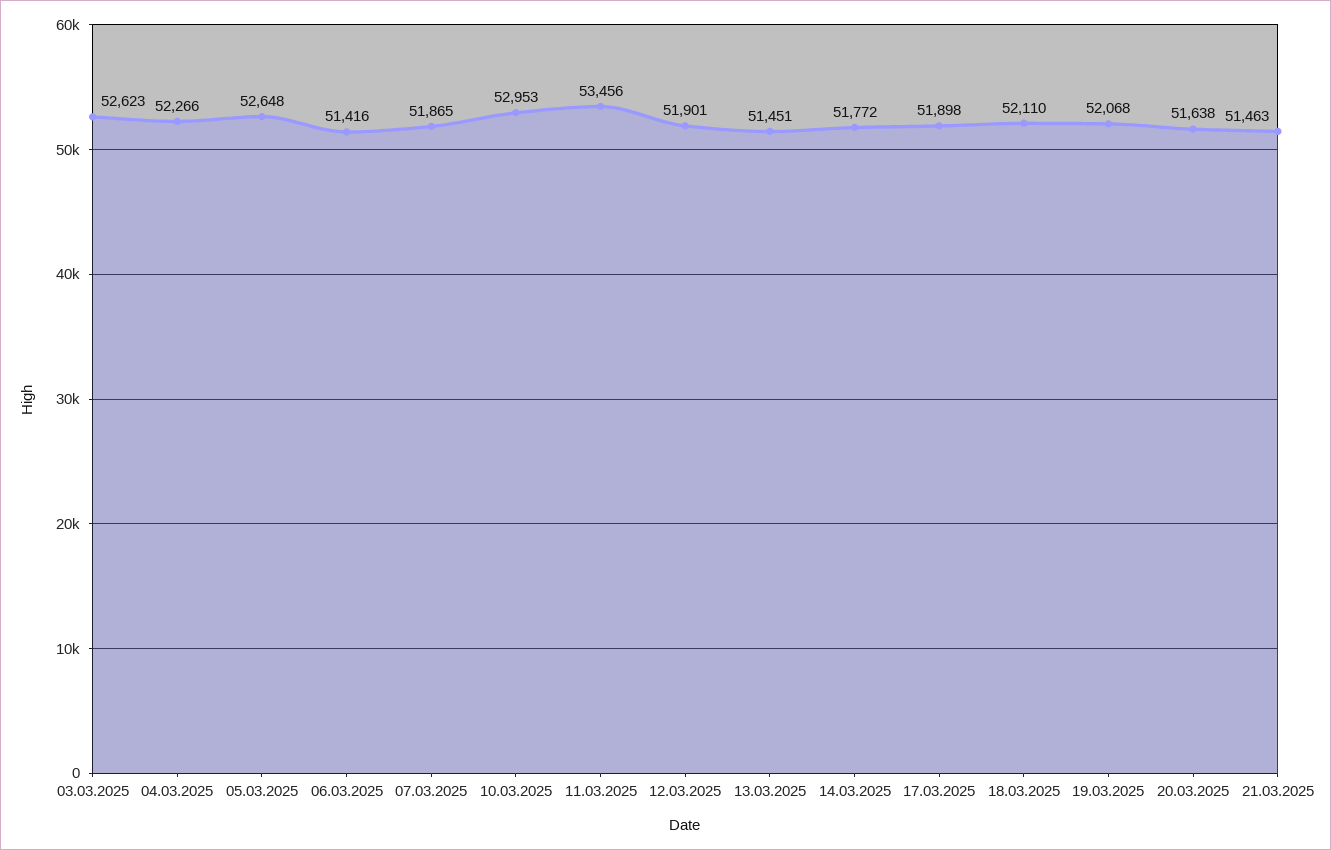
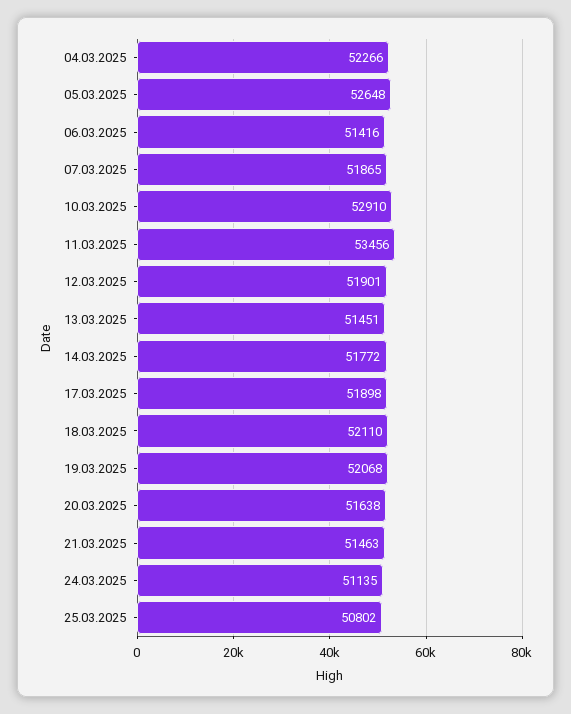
03.03.2025: 52623 -> none
10.03.2025: 52953 -> 52910
24.03.2025: none -> 51135
25.03.2025: none -> 50802

